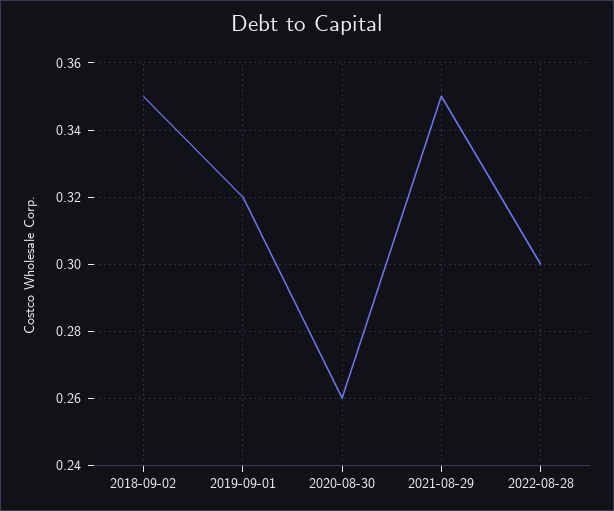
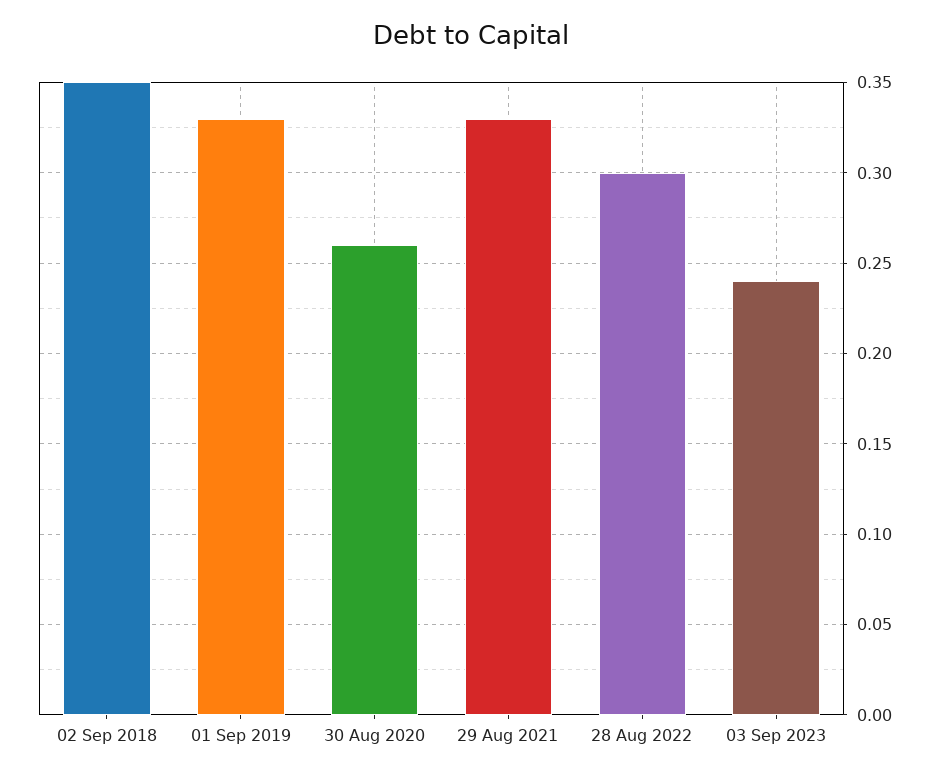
2019-09-01: 0.32 -> 0.33
2021-08-29: 0.35 -> 0.33
03 Sep 2023: none -> 0.24

